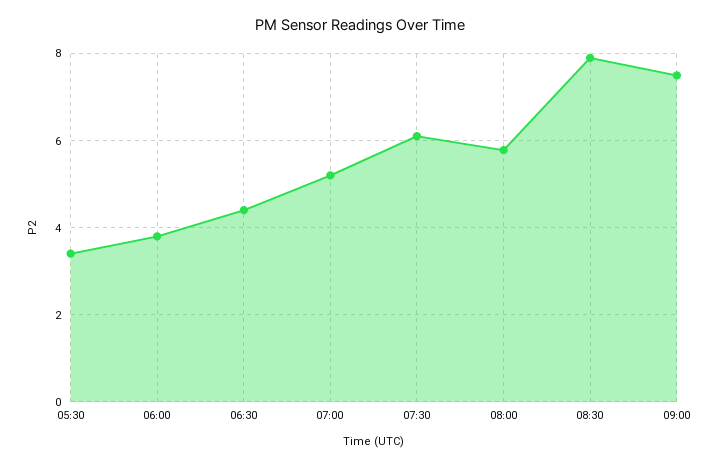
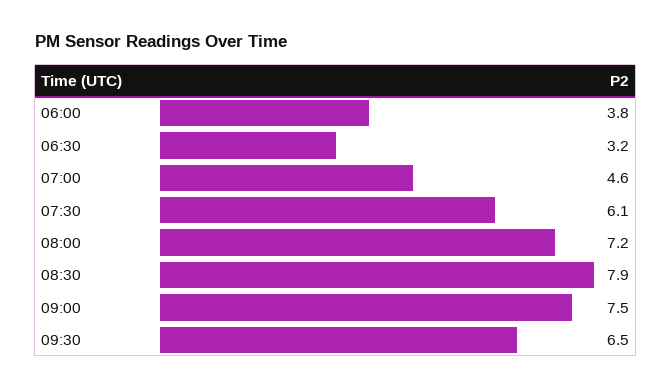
05:30: 3.4 -> none
06:30: 4.4 -> 3.2
07:00: 5.2 -> 4.6
08:00: 5.8 -> 7.2
09:30: none -> 6.5

